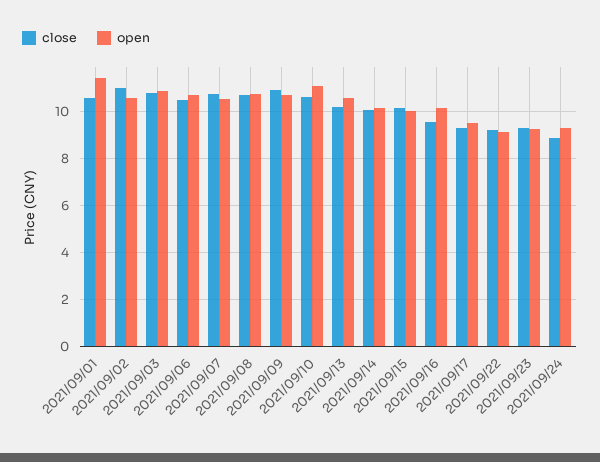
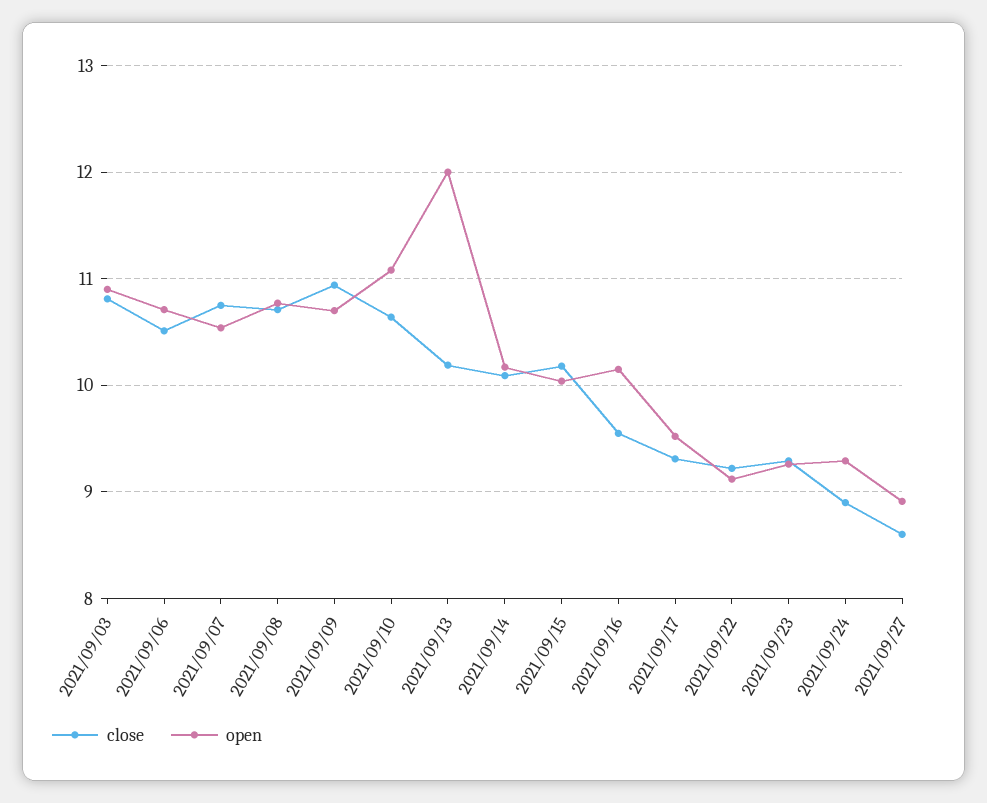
close, 2021/09/01: 10.5 -> none
open, 2021/09/01: 11.5 -> none
close, 2021/09/02: 11 -> none
open, 2021/09/02: 10.5 -> none
open, 2021/09/13: 10.5 -> 12
close, 2021/09/27: none -> 8.6
open, 2021/09/27: none -> 8.9

